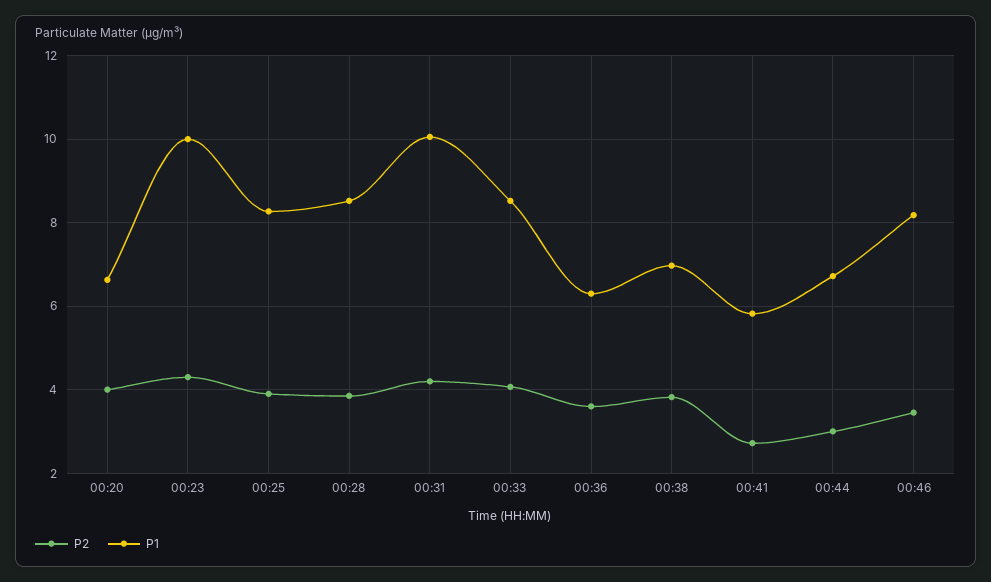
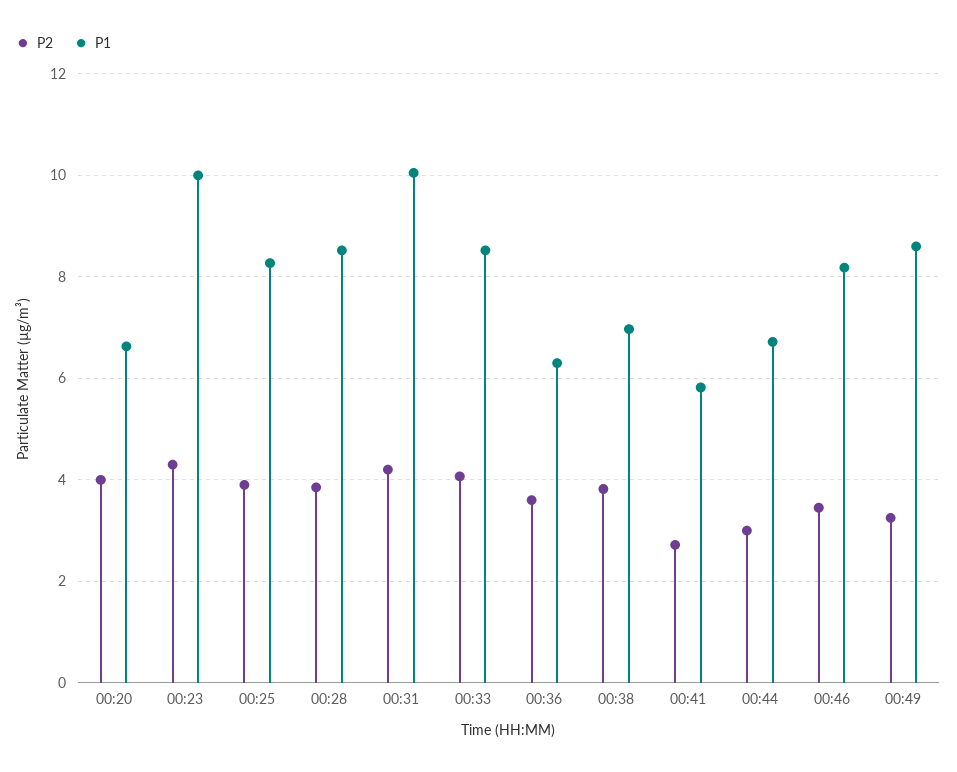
P2, 00:49: none -> 3.2
P1, 00:49: none -> 8.6

